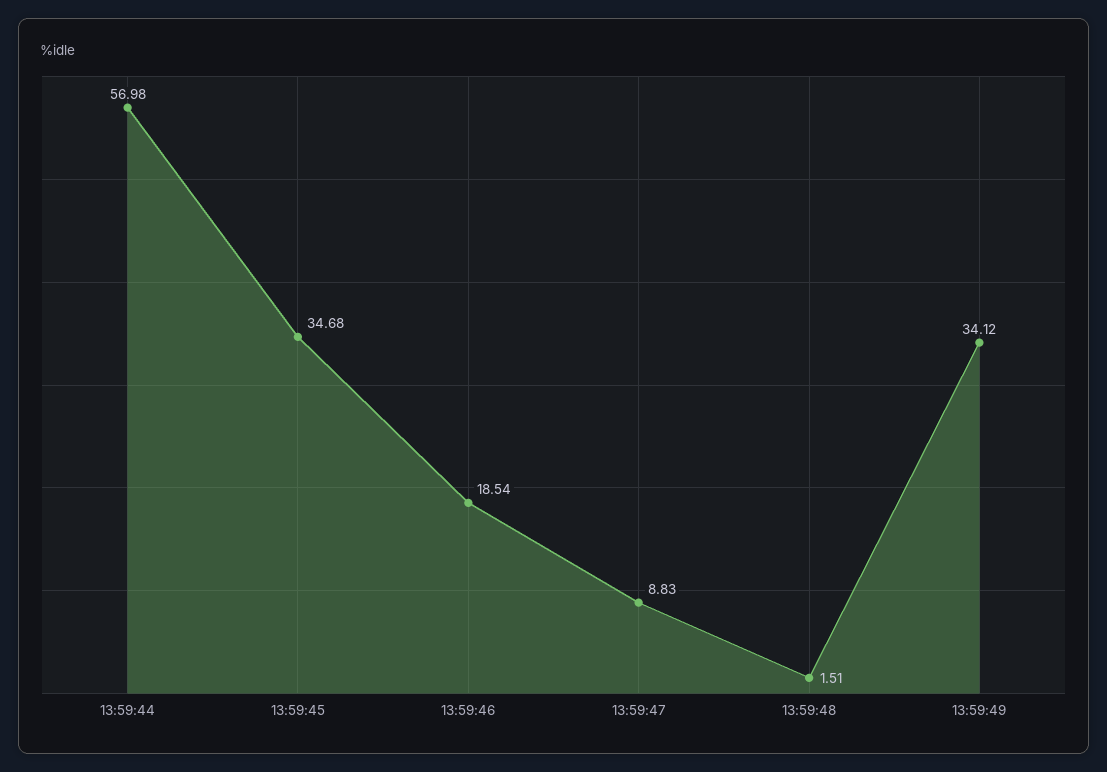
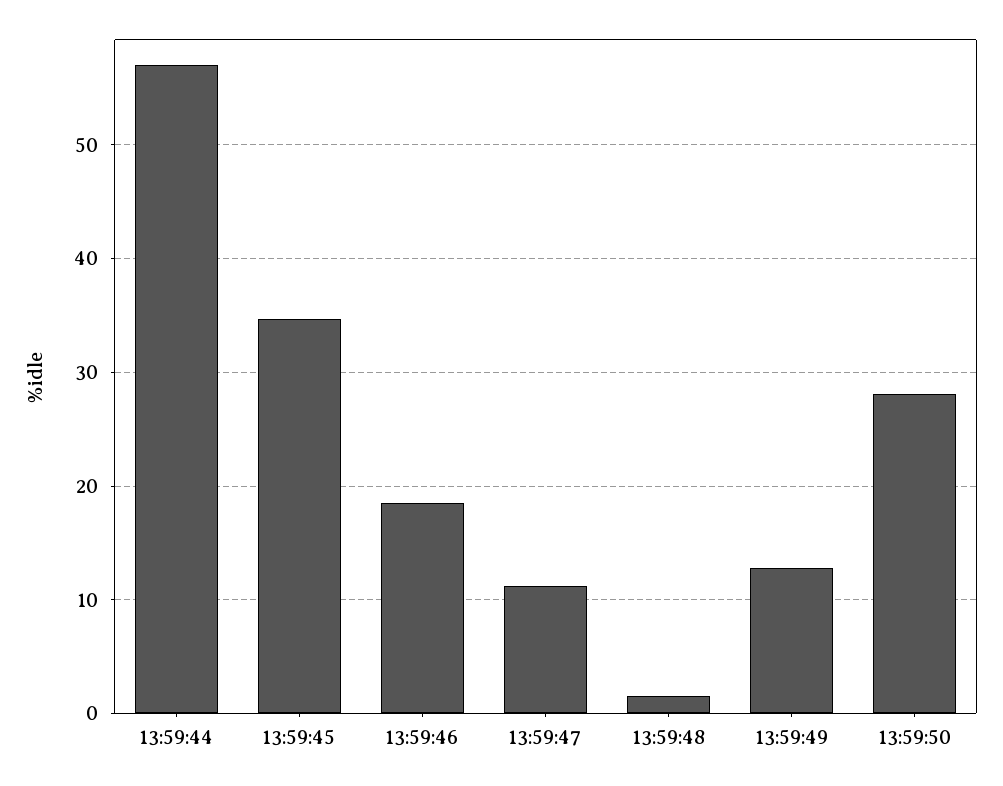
13:59:47: 8.83 -> 11
13:59:49: 34.12 -> 13
13:59:50: none -> 28

